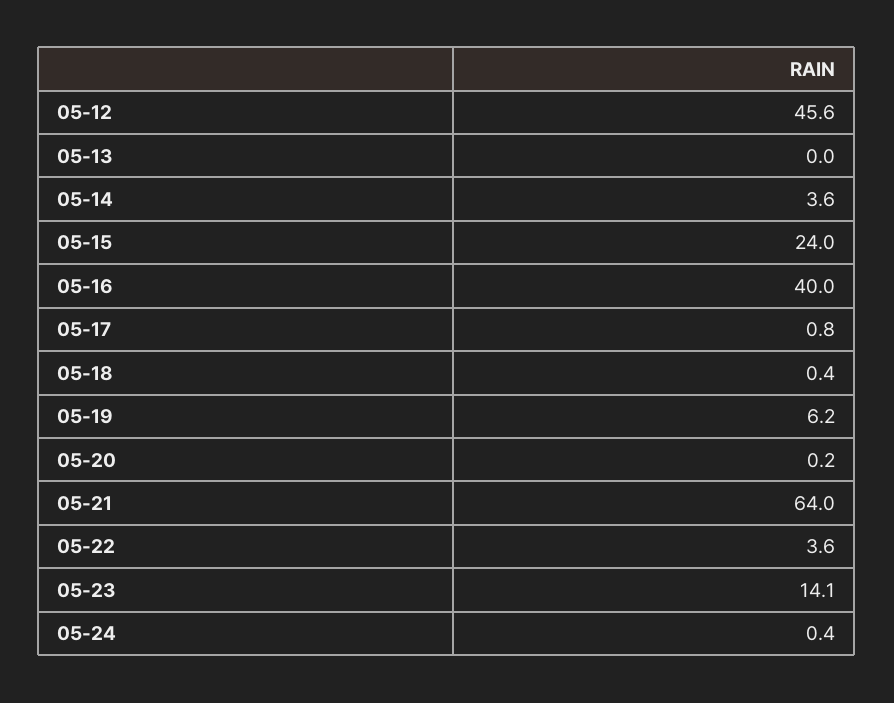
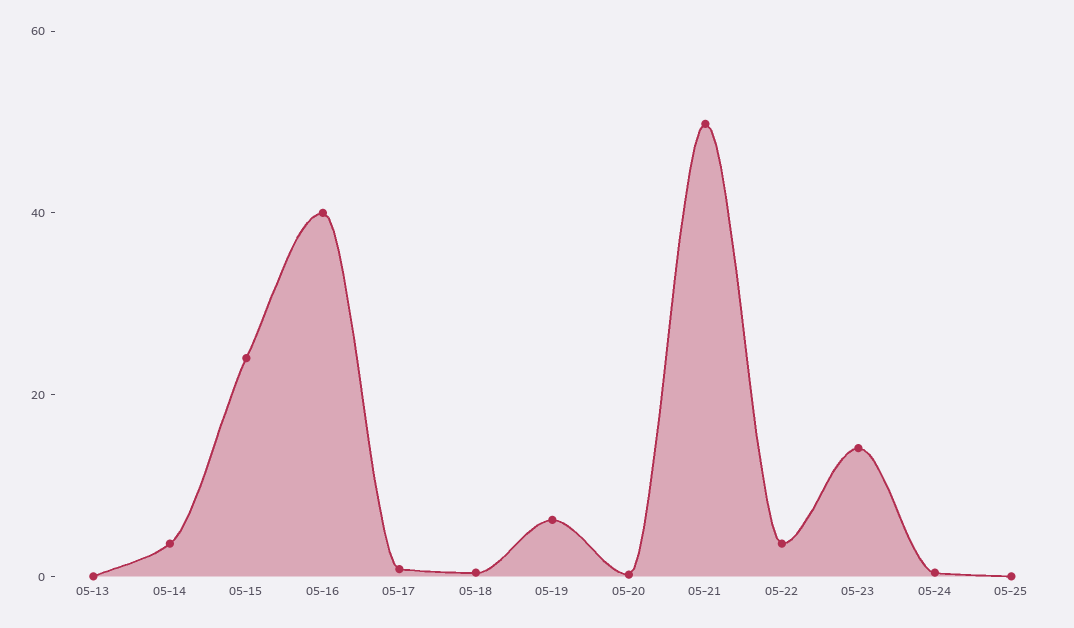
05-12: 45.6 -> none
05-21: 64 -> 50
05-25: none -> 0

